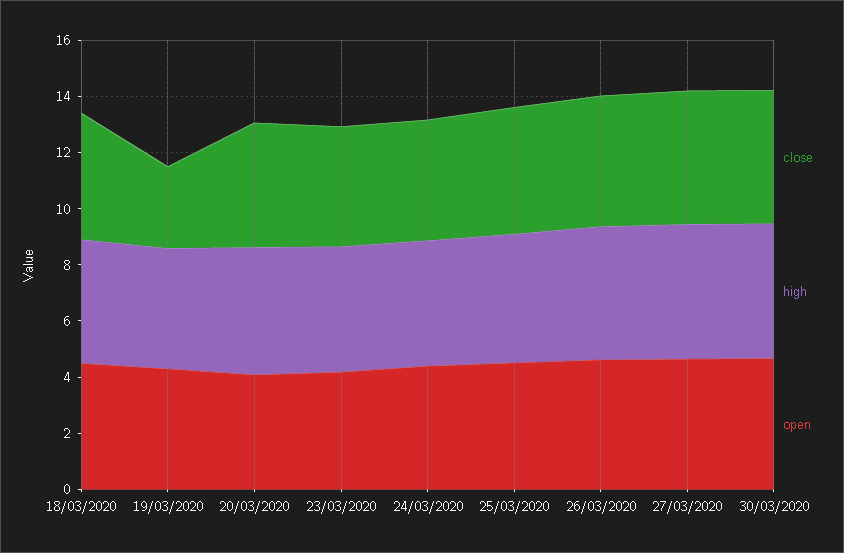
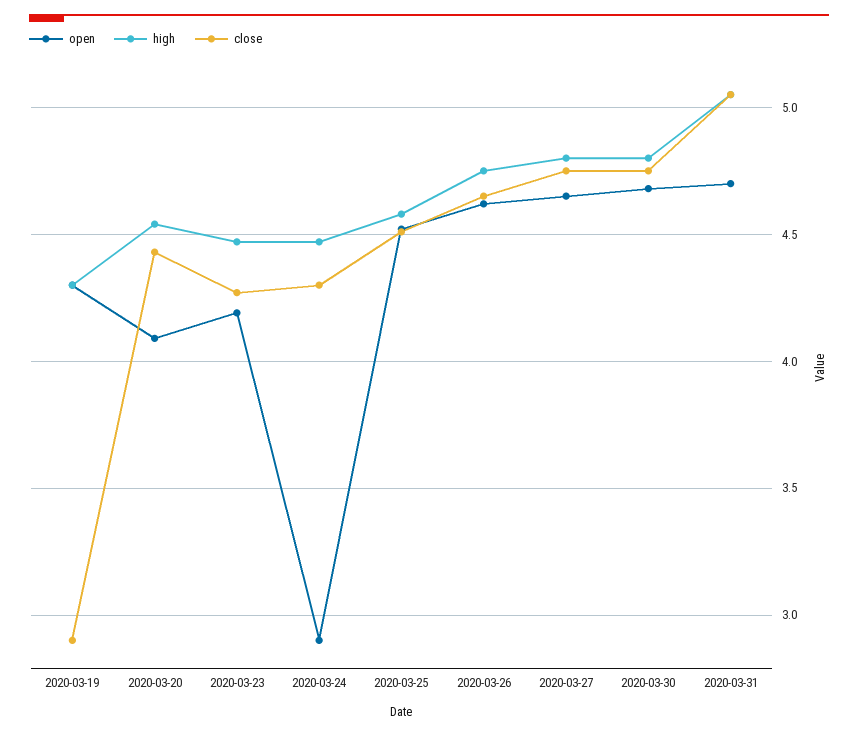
close, 18/03/2020: 4.5 -> none
high, 18/03/2020: 4.5 -> none
open, 18/03/2020: 4.5 -> none
open, 24/03/2020: 4.5 -> 2.9
open, 2020-03-31: none -> 4.7
high, 2020-03-31: none -> 5.05
close, 2020-03-31: none -> 5.05

